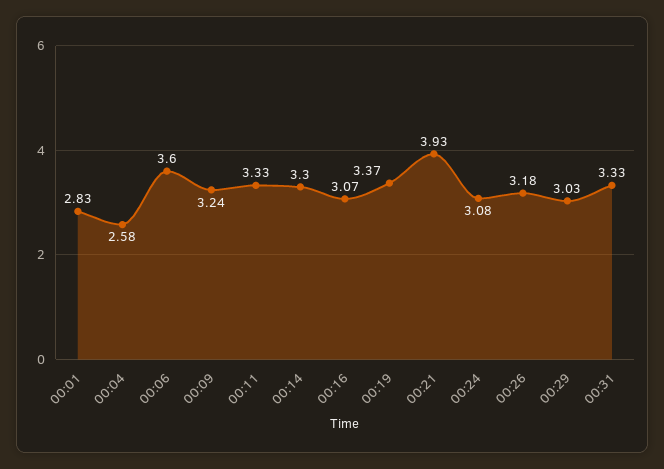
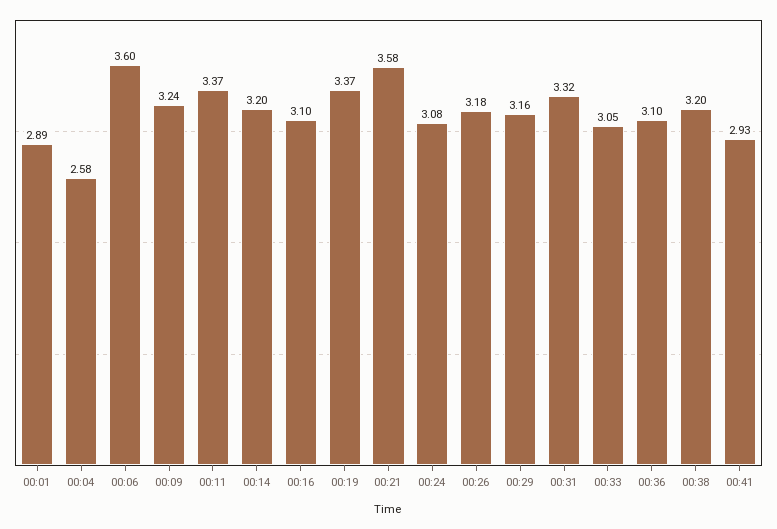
00:01: 2.83 -> 2.89
00:11: 3.33 -> 3.37
00:14: 3.3 -> 3.2
00:16: 3.07 -> 3.1
00:21: 3.93 -> 3.58
00:29: 3.03 -> 3.16
00:31: 3.33 -> 3.32
00:33: none -> 3.05
00:36: none -> 3.1
00:38: none -> 3.2
00:41: none -> 2.93

